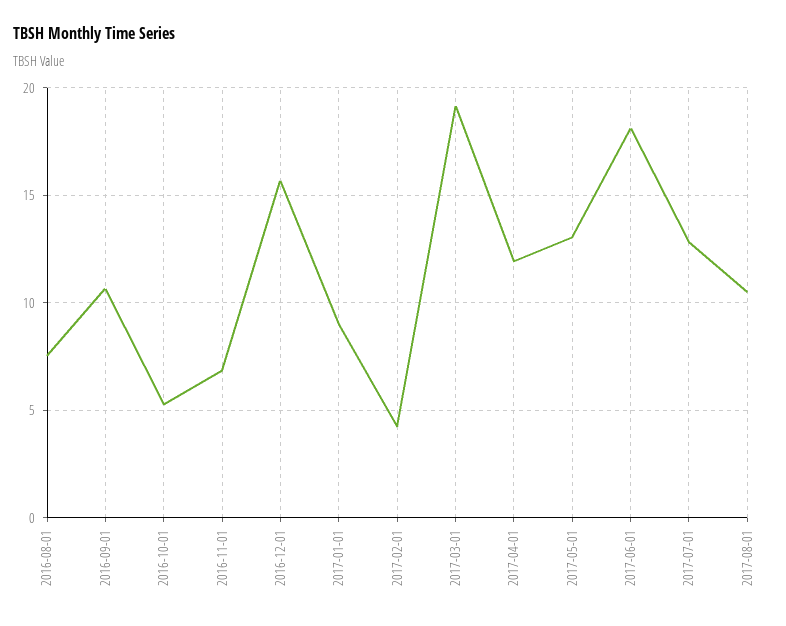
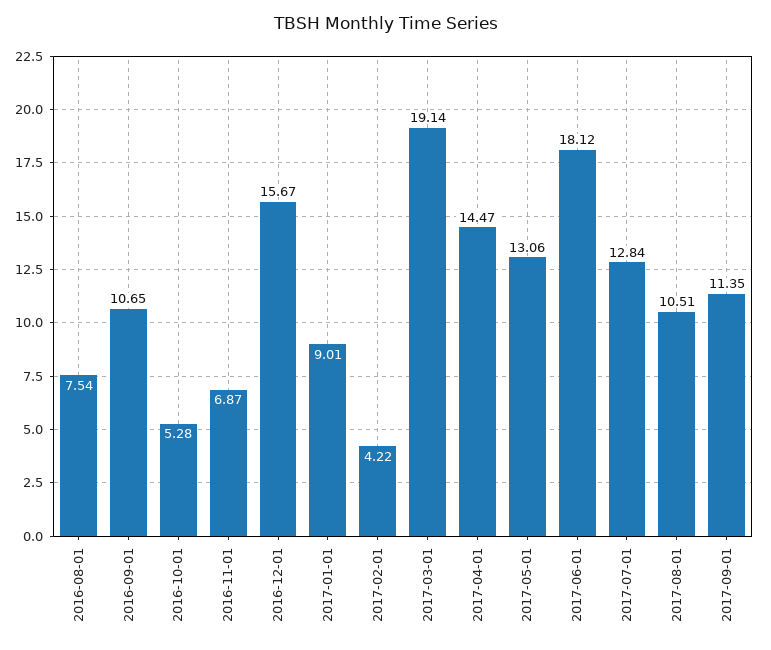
2017-04-01: 12 -> 14.47
2017-09-01: none -> 11.35

